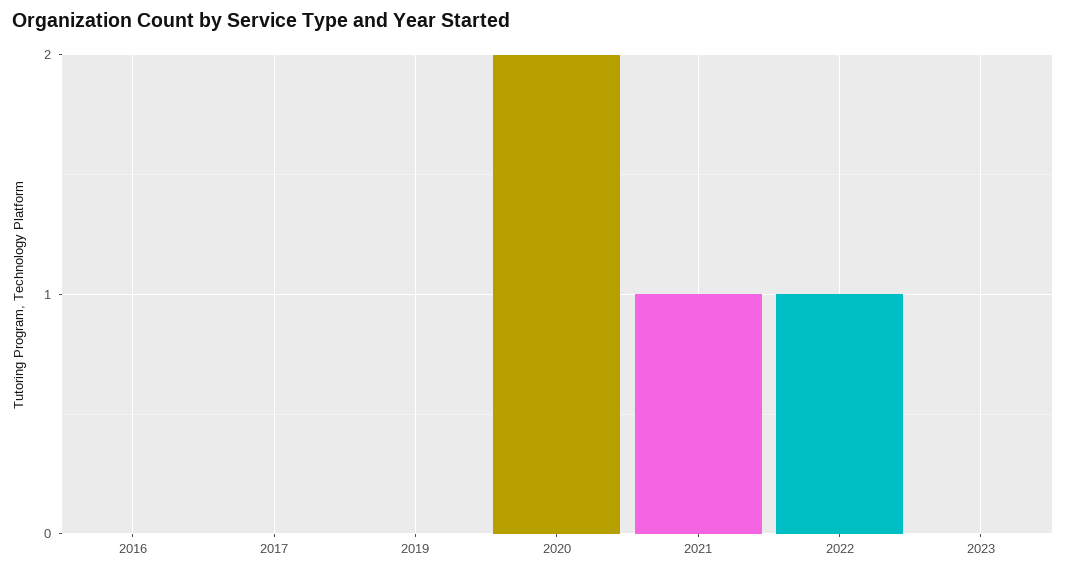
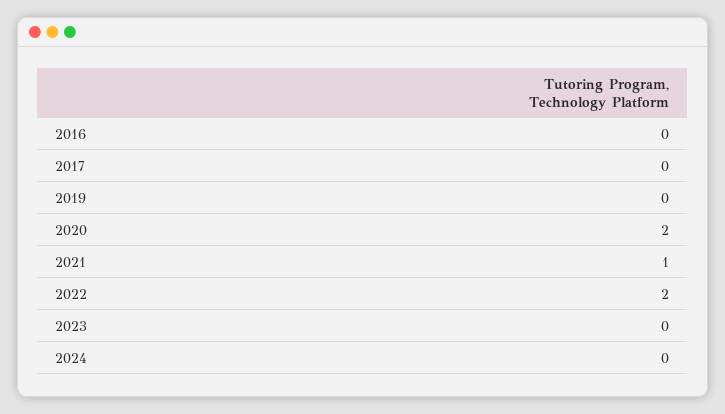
2022: 1 -> 2
2024: none -> 0

